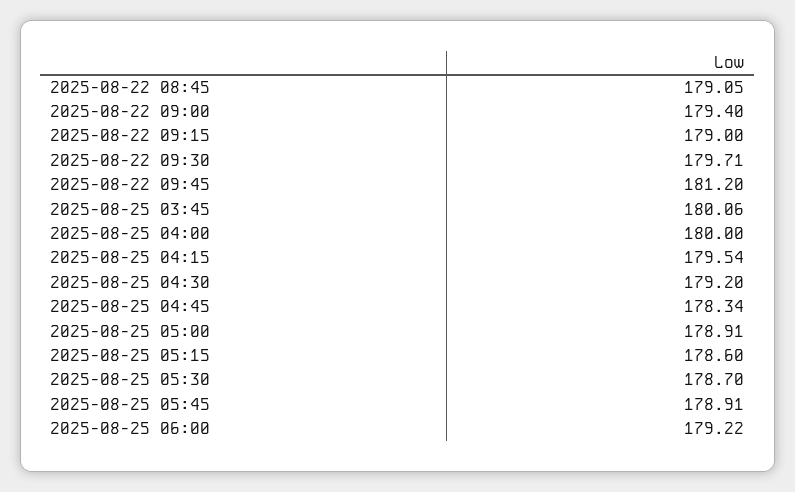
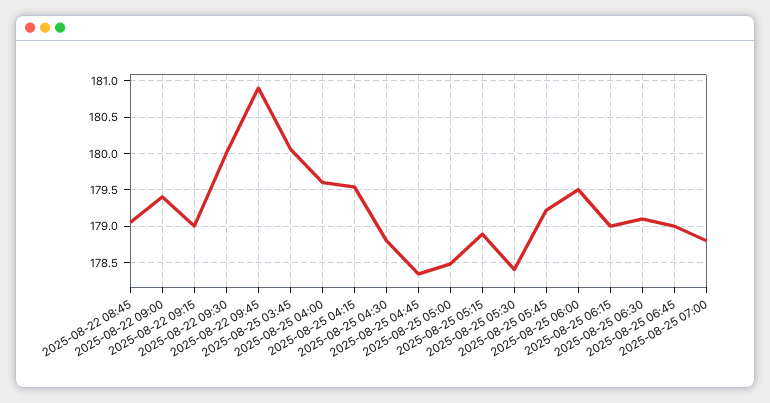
2025-08-22 09:30: 179.71 -> 180
2025-08-22 09:45: 181.2 -> 180.9
2025-08-25 04:00: 180 -> 179.6
2025-08-25 04:30: 179.2 -> 178.8
2025-08-25 05:00: 178.91 -> 178.5
2025-08-25 05:15: 178.6 -> 178.9
2025-08-25 05:30: 178.7 -> 178.4
2025-08-25 05:45: 178.91 -> 179.2
2025-08-25 06:00: 179.22 -> 179.5
2025-08-25 06:15: none -> 179
2025-08-25 06:30: none -> 179.1
2025-08-25 06:45: none -> 179
2025-08-25 07:00: none -> 178.8

